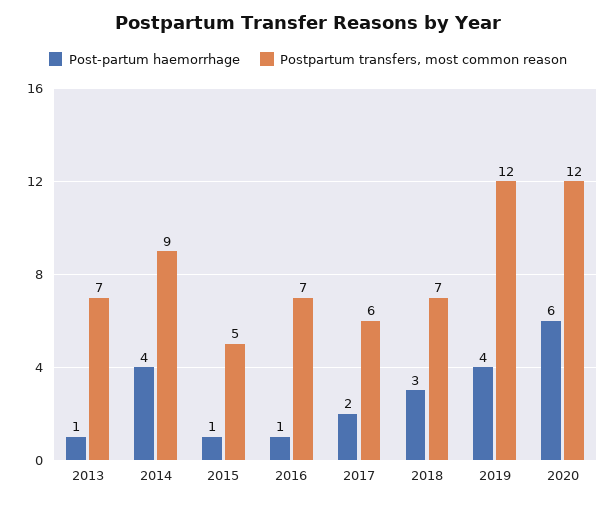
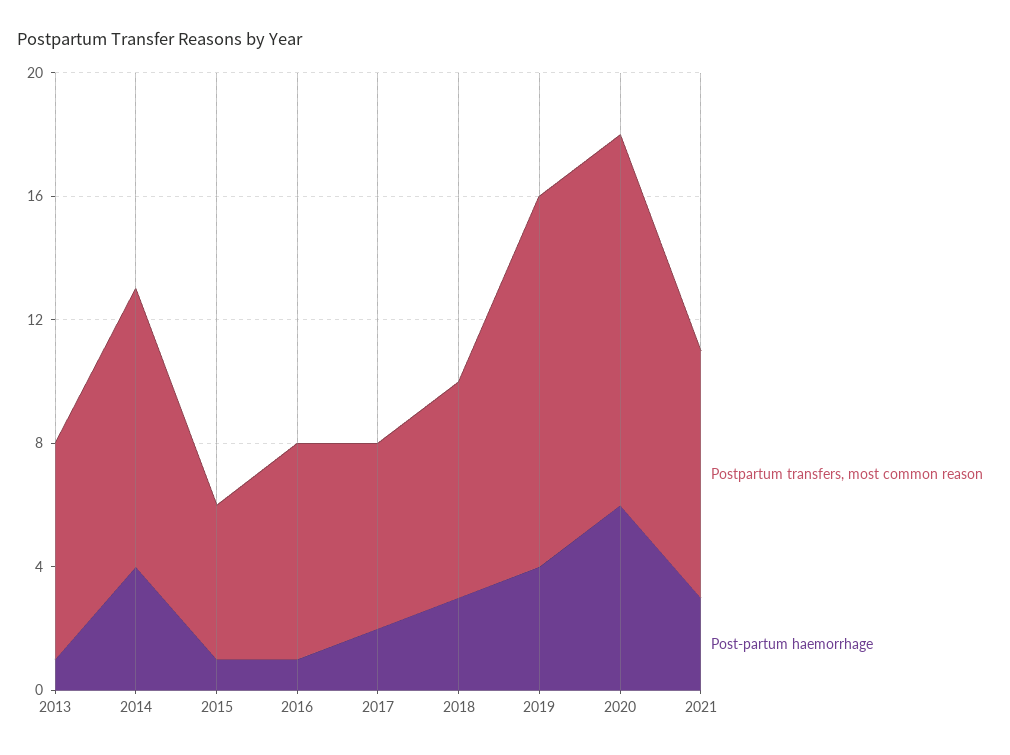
Postpartum transfers, most common reason, 2021: none -> 8
Post-partum haemorrhage, 2021: none -> 3

